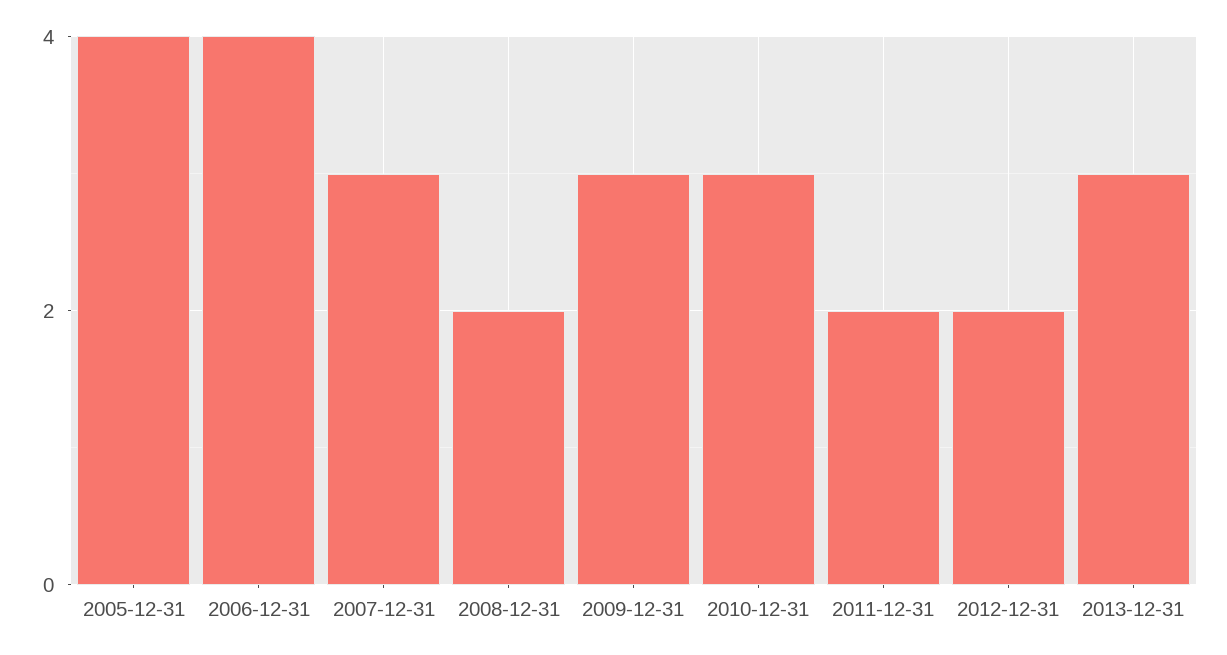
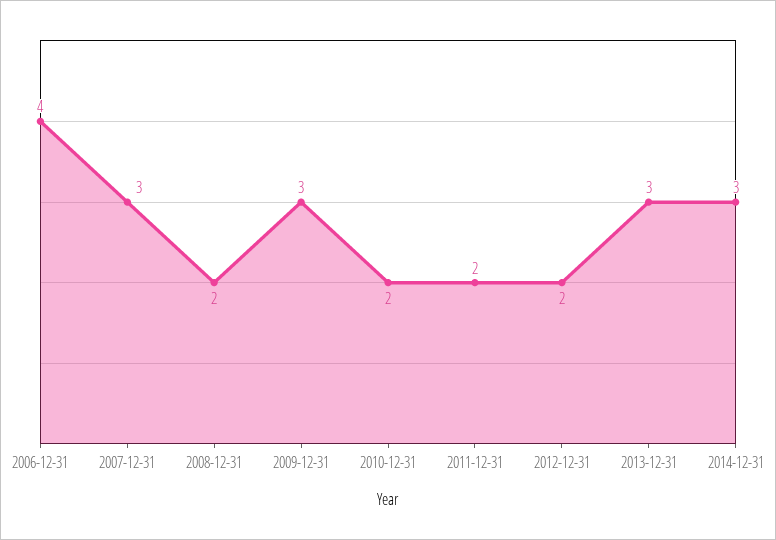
2005-12-31: 4 -> none
2010-12-31: 3 -> 2
2014-12-31: none -> 3

